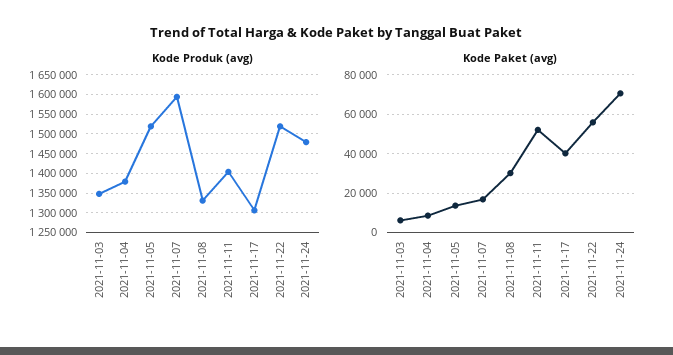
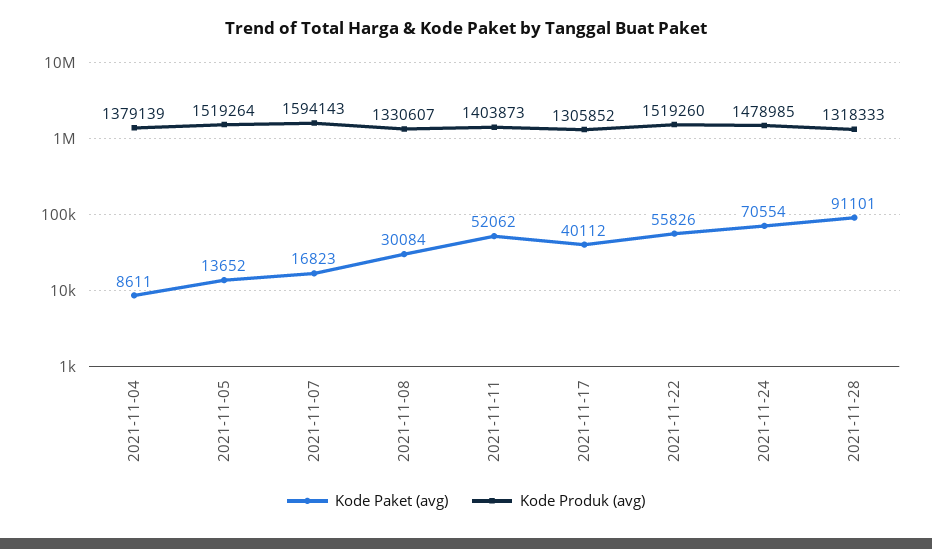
Kode Produk (avg), 2021-11-03: 1350000 -> none
Kode Paket (avg), 2021-11-03: 5000 -> none
Kode Paket (avg), 2021-11-28: none -> 91101
Kode Produk (avg), 2021-11-28: none -> 1318333

